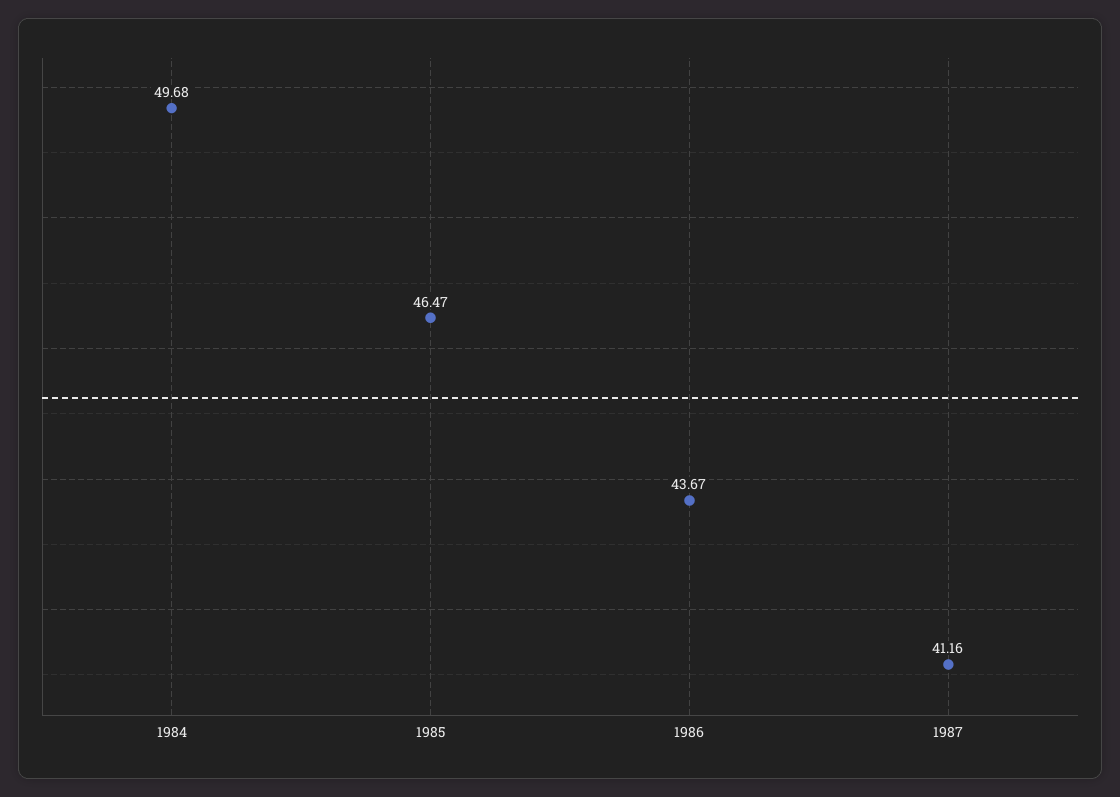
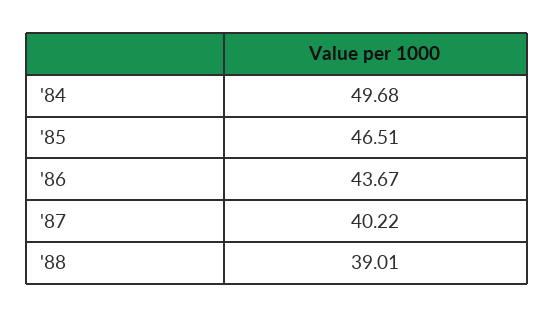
1985: 46.47 -> 46.51
1987: 41.16 -> 40.22
'88: none -> 39.01

